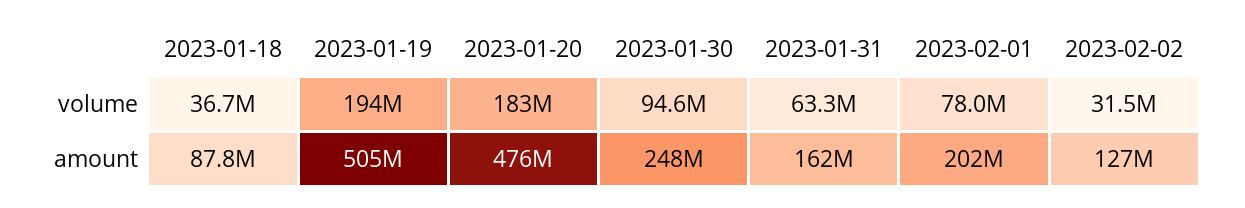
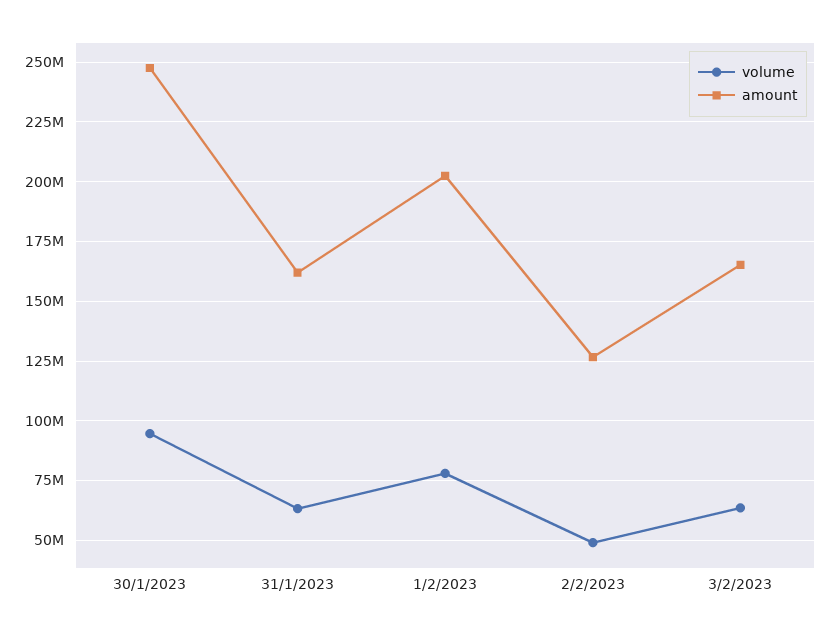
volume, 2023-01-18: 36700000 -> none
volume, 2023-01-19: 194000000 -> none
volume, 2023-01-20: 183000000 -> none
volume, 2023-02-02: 31500000 -> 50000000
amount, 2023-01-18: 87800000 -> none
amount, 2023-01-19: 505000000 -> none
amount, 2023-01-20: 476000000 -> none
volume, 3/2/2023: none -> 65000000
amount, 3/2/2023: none -> 165000000

